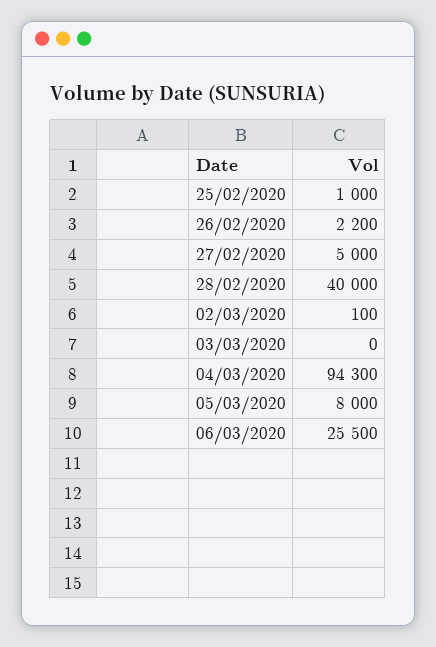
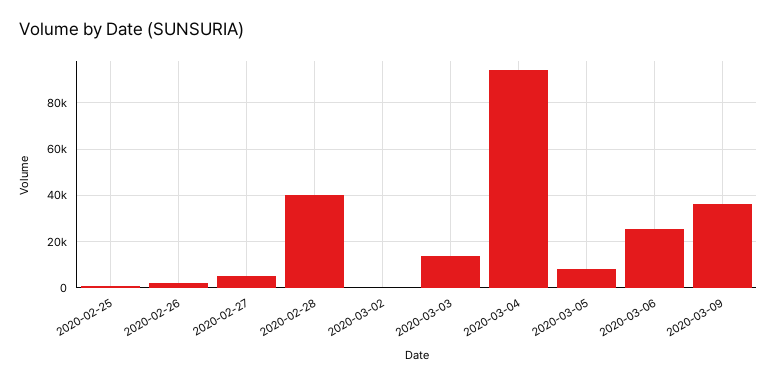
03/03/2020: 0 -> 15000
2020-03-09: none -> 35000

